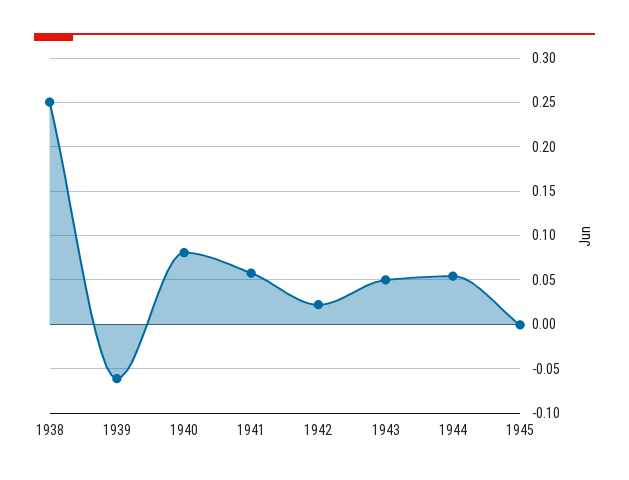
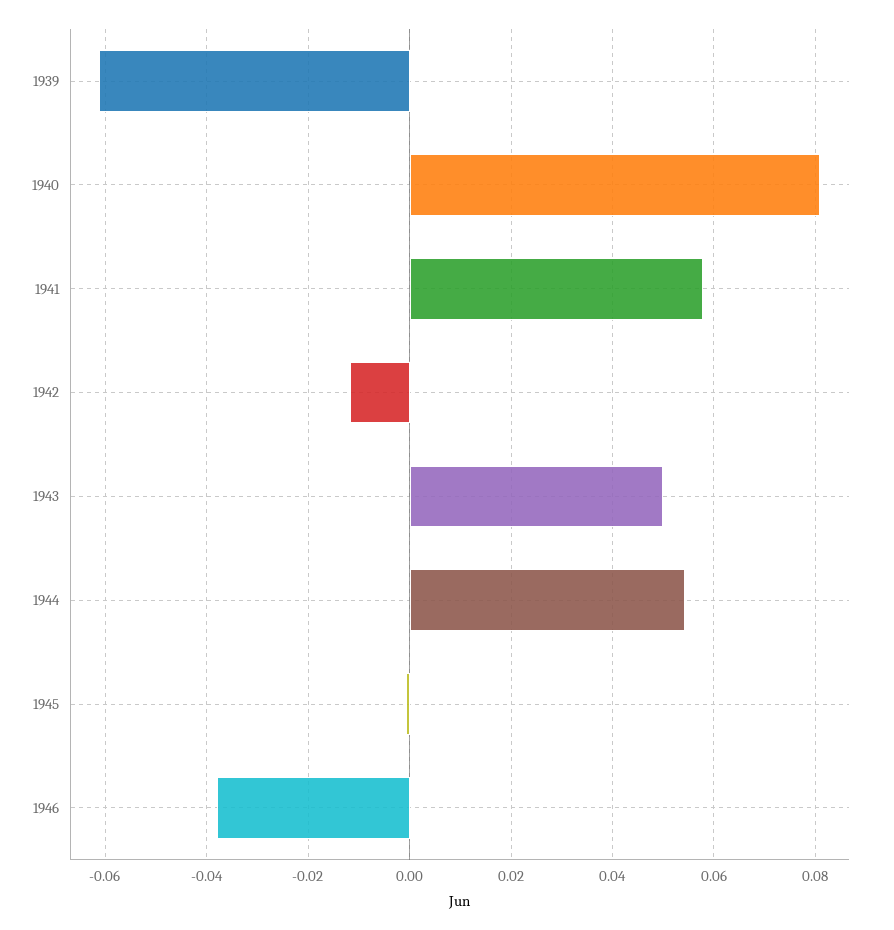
1938: 0.25 -> none
1942: 0.02 -> -0.012
1946: none -> -0.038

